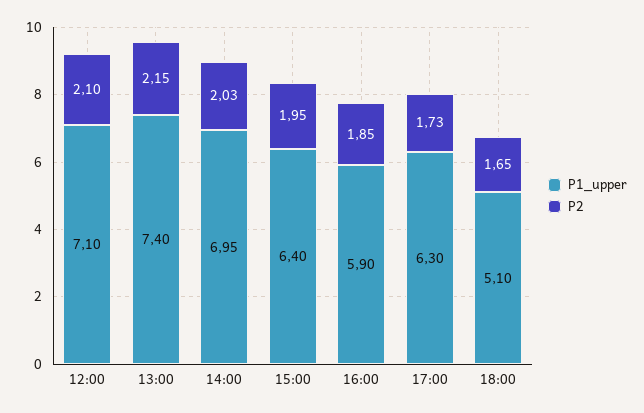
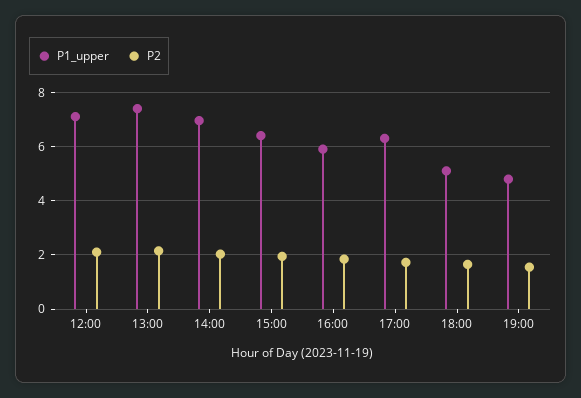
P1_upper, 19:00: none -> 4.75
P2, 19:00: none -> 1.5

